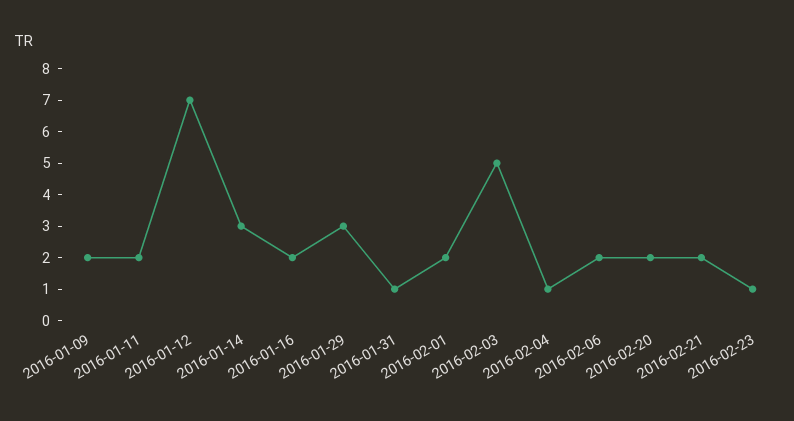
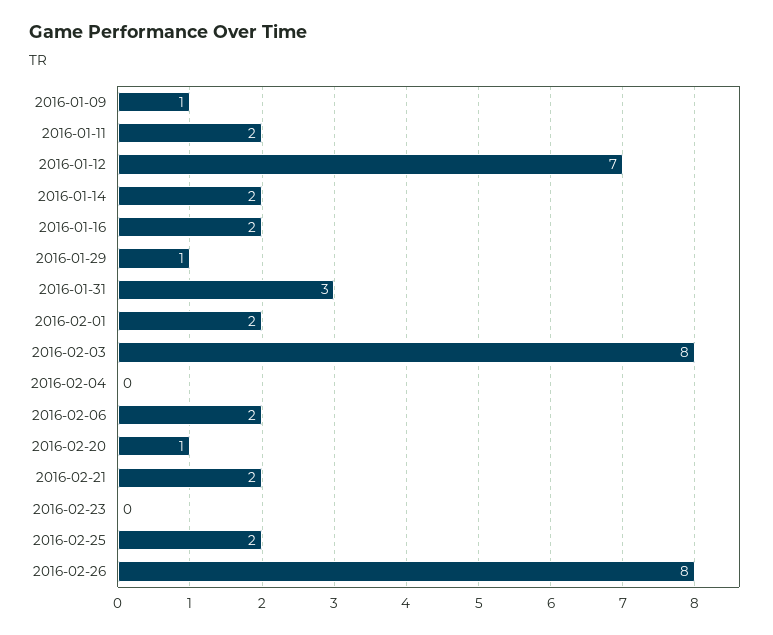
2016-01-09: 2 -> 1
2016-01-14: 3 -> 2
2016-01-29: 3 -> 1
2016-01-31: 1 -> 3
2016-02-03: 5 -> 8
2016-02-04: 1 -> 0
2016-02-20: 2 -> 1
2016-02-23: 1 -> 0
2016-02-25: none -> 2
2016-02-26: none -> 8

